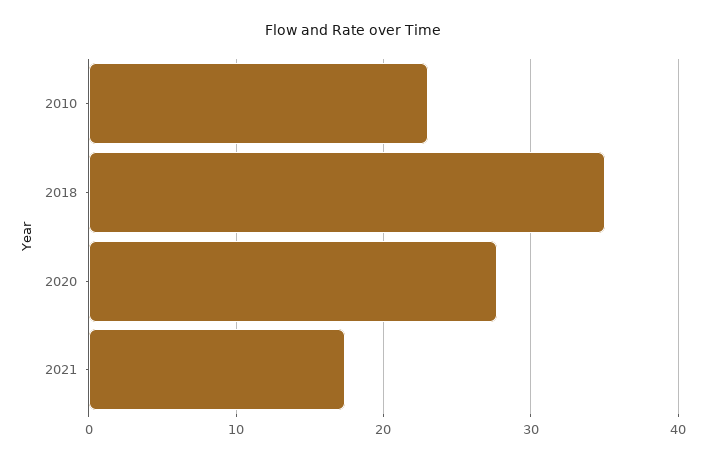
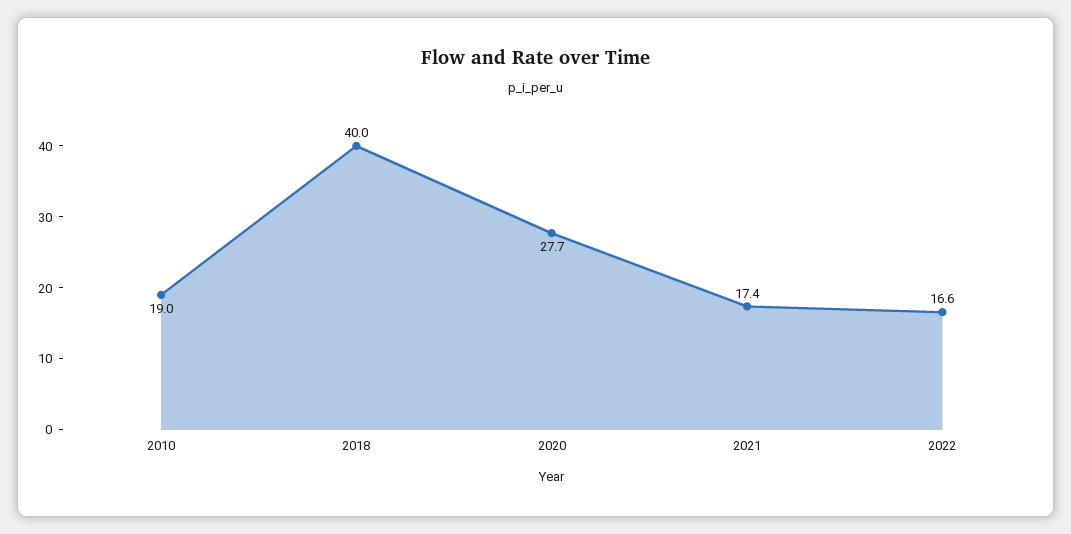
2010: 23 -> 19
2018: 35 -> 40
2022: none -> 16.6

